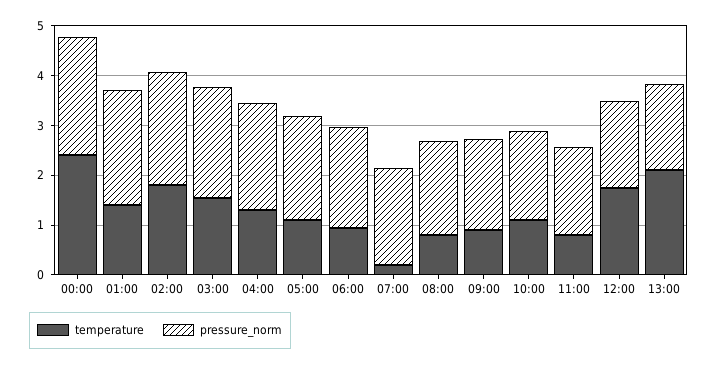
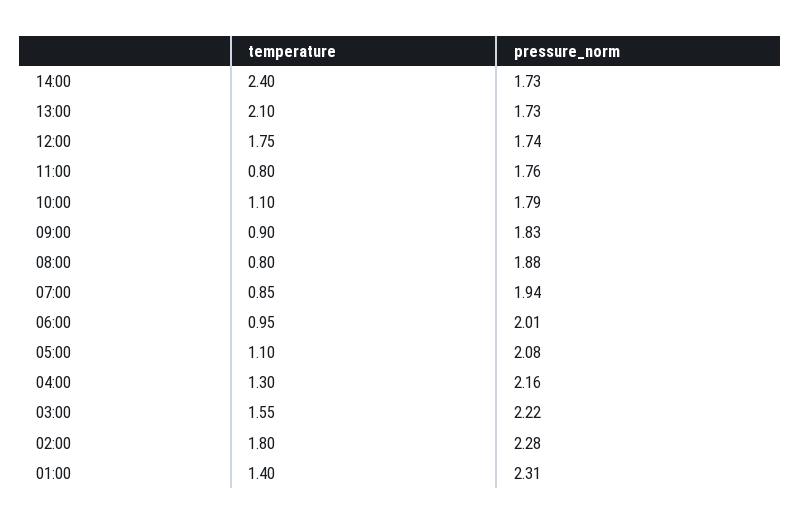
temperature, 00:00: 2.4 -> none
pressure_norm, 00:00: 2.4 -> none
temperature, 07:00: 0.2 -> 0.85
temperature, 14:00: none -> 2.4
pressure_norm, 14:00: none -> 1.73

